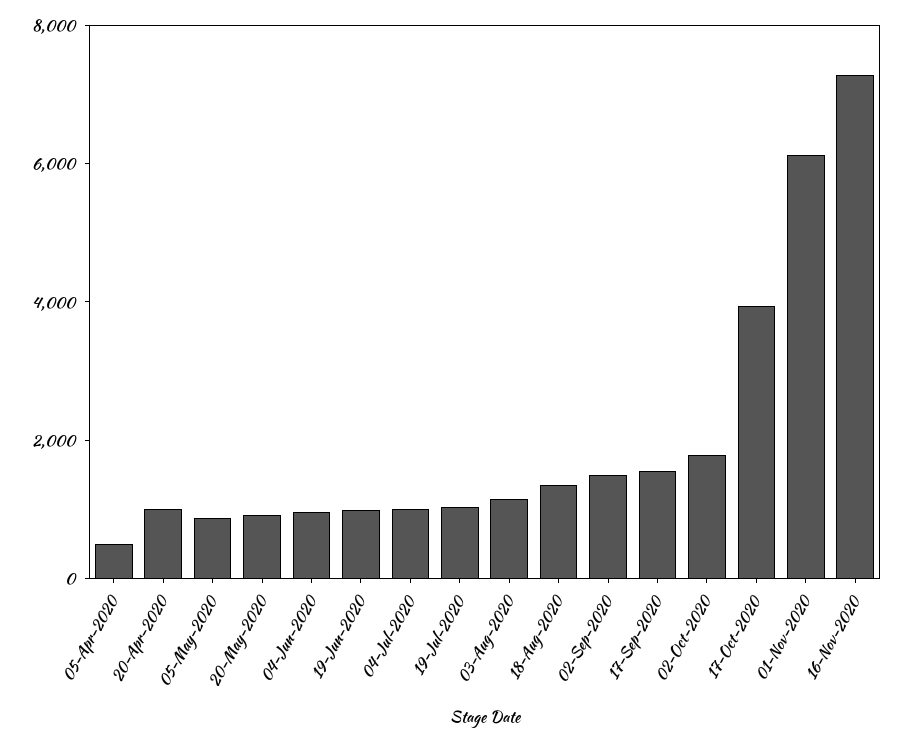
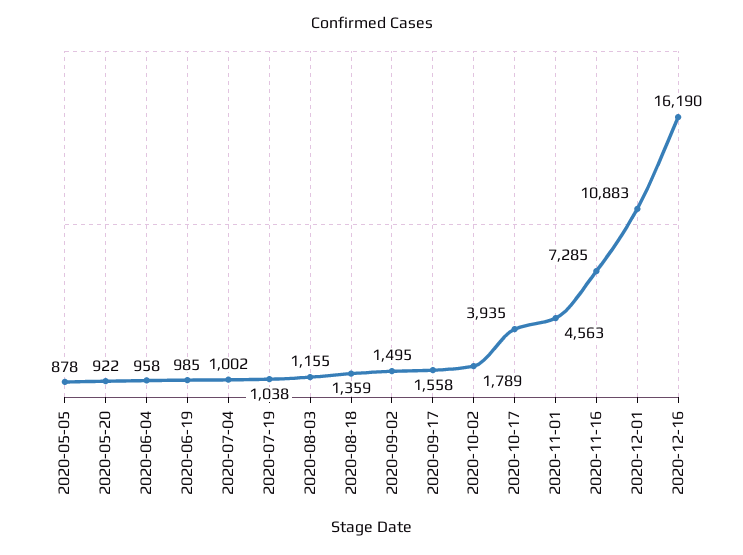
05-Apr-2020: 500 -> none
20-Apr-2020: 1000 -> none
01-Nov-2020: 6000 -> 4563
2020-12-01: none -> 10883
2020-12-16: none -> 16190

